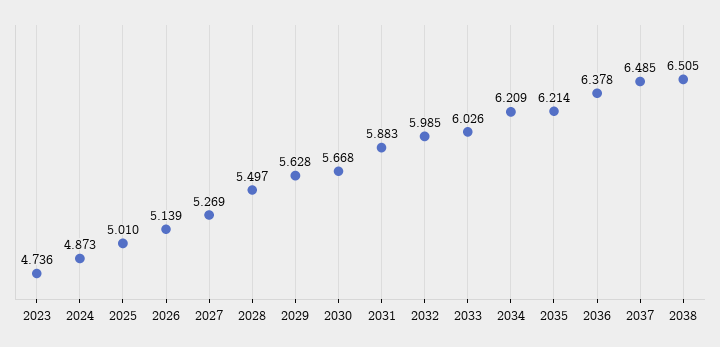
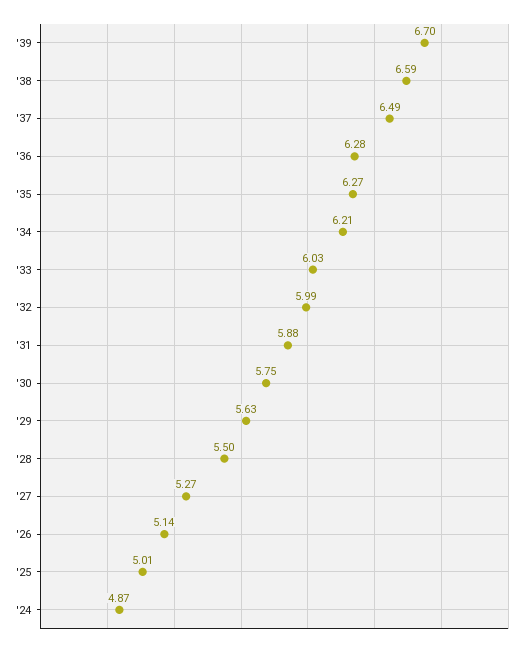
2023: 4.736 -> none
2030: 5.668 -> 5.75
2035: 6.214 -> 6.27
2036: 6.378 -> 6.28
2038: 6.505 -> 6.59
'39: none -> 6.7

